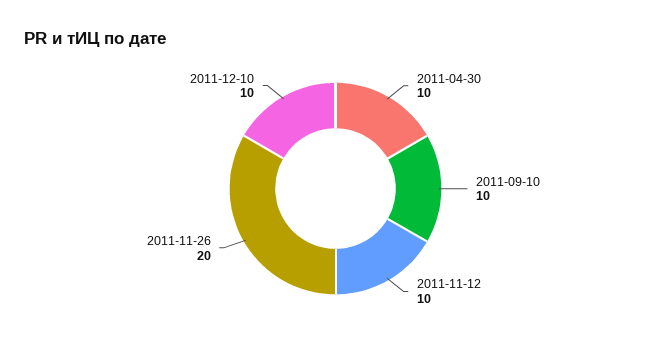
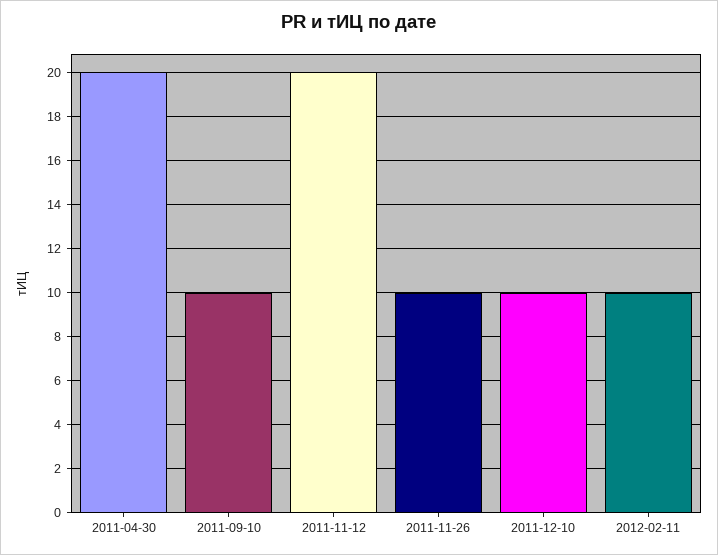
2011-04-30: 10 -> 20
2011-11-12: 10 -> 20
2011-11-26: 20 -> 10
2012-02-11: none -> 10

